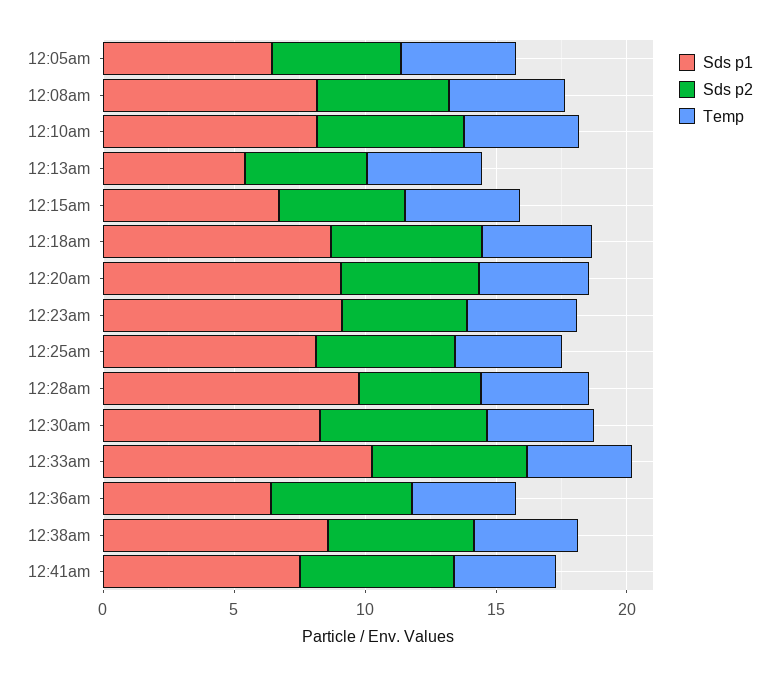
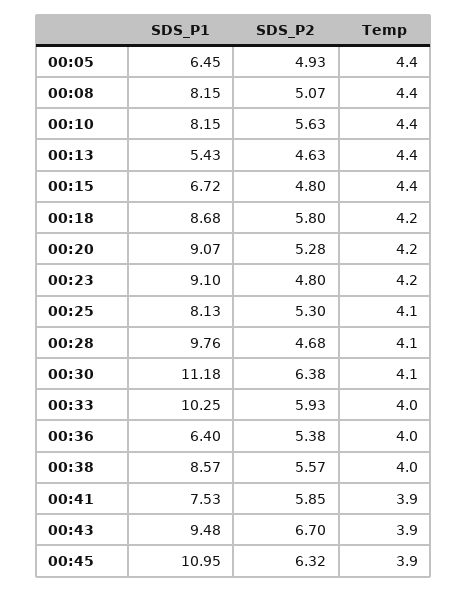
Sds p1, 12:30am: 8 -> 11.18
Sds p1, 00:43: none -> 9.48
Sds p2, 00:43: none -> 6.7
Temp, 00:43: none -> 3.9
Sds p1, 00:45: none -> 10.95
Sds p2, 00:45: none -> 6.32
Temp, 00:45: none -> 3.9

